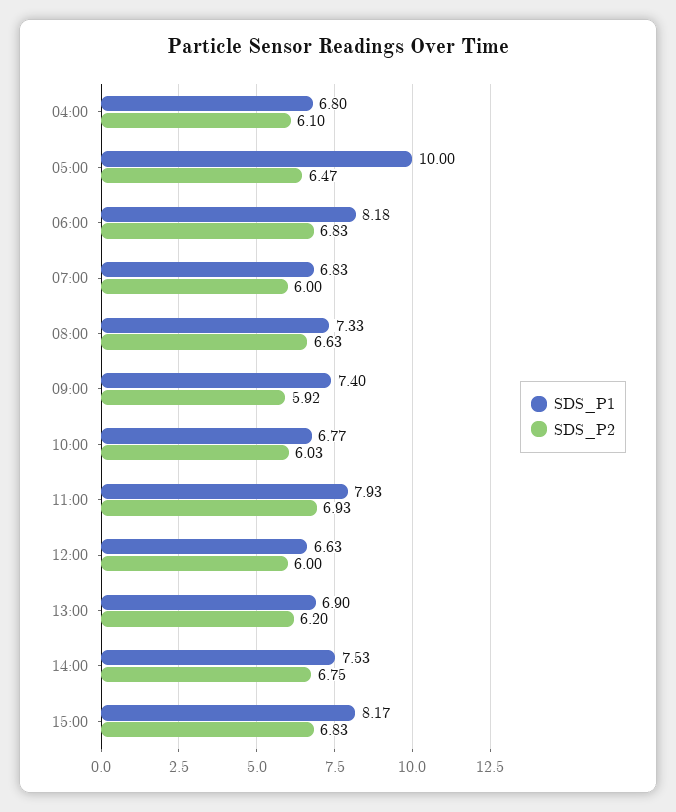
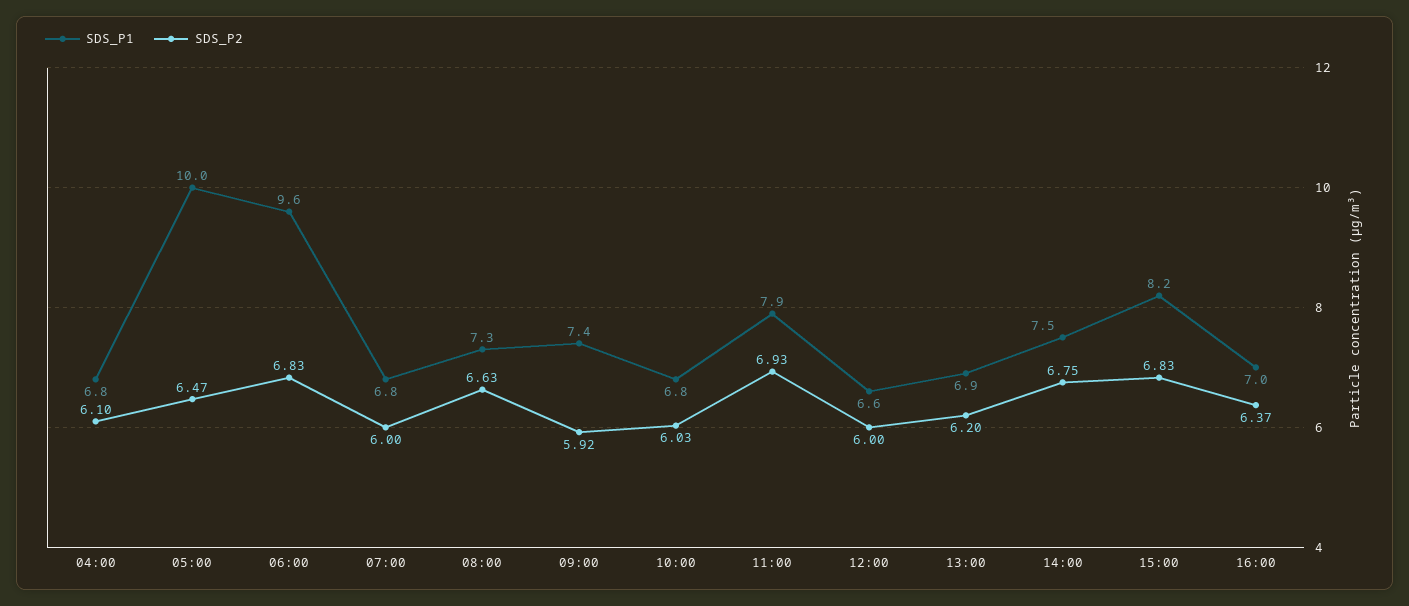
SDS_P1, 06:00: 8.18 -> 9.6
SDS_P1, 16:00: none -> 7
SDS_P2, 16:00: none -> 6.37

